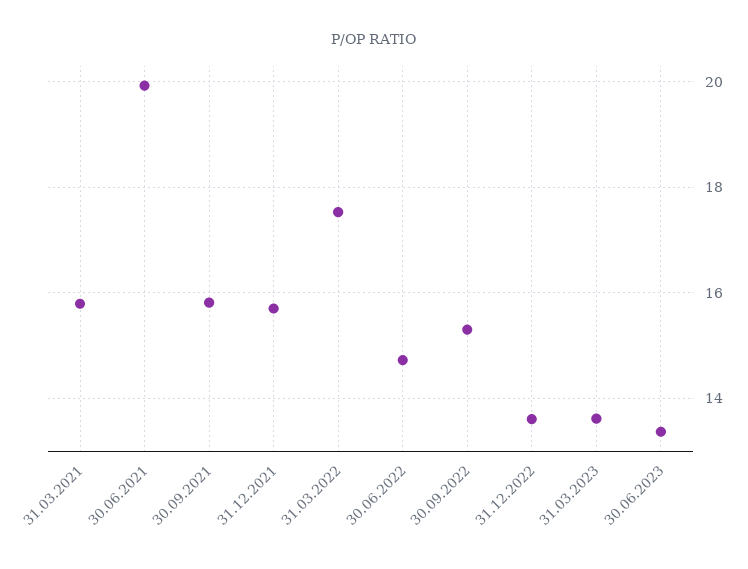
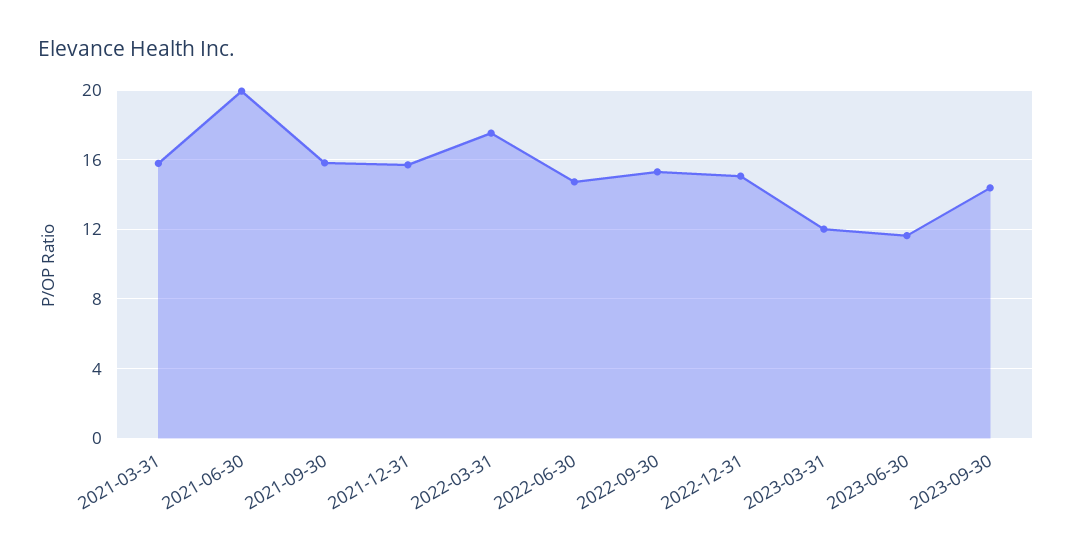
31.12.2022: 13.6 -> 15
31.03.2023: 13.6 -> 12
30.06.2023: 13.4 -> 11.5
2023-09-30: none -> 14.5

